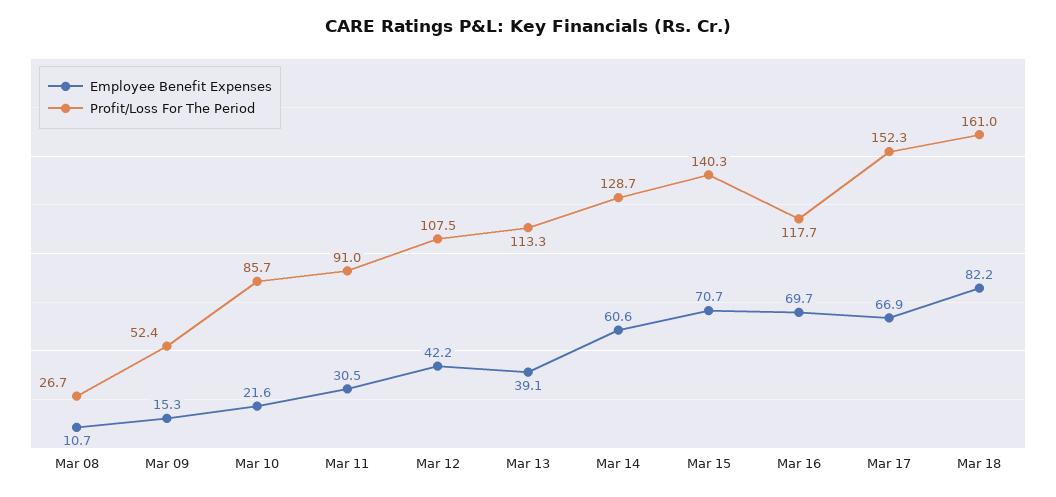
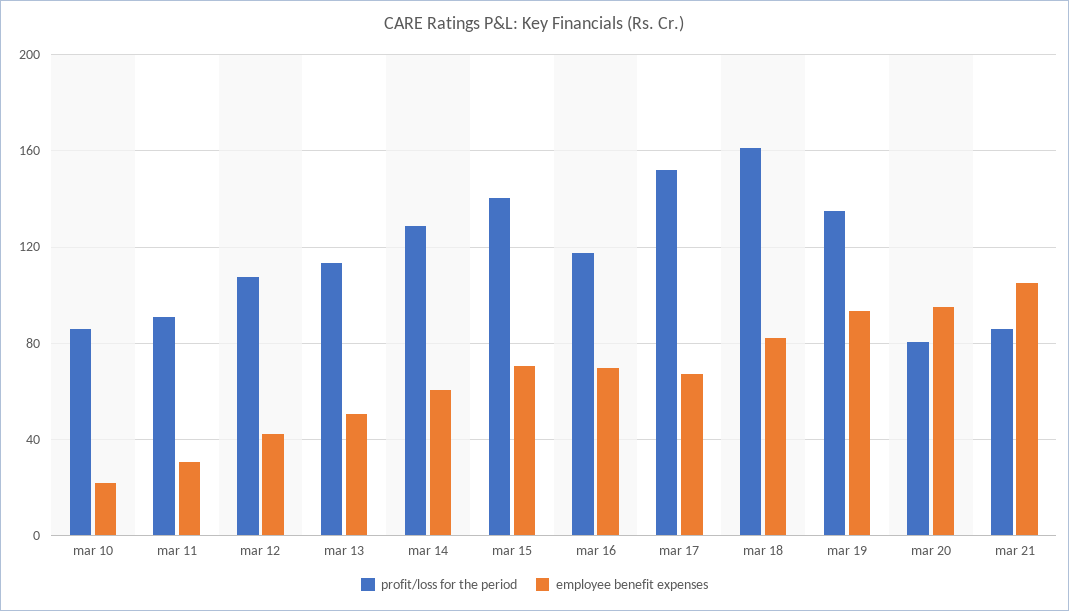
Employee Benefit Expenses, Mar 08: 10.7 -> none
Profit/Loss For The Period, Mar 08: 26.7 -> none
Employee Benefit Expenses, Mar 09: 15.3 -> none
Profit/Loss For The Period, Mar 09: 52.4 -> none
Employee Benefit Expenses, Mar 13: 39.1 -> 50
Profit/Loss For The Period, mar 19: none -> 135
Employee Benefit Expenses, mar 19: none -> 95
Profit/Loss For The Period, mar 20: none -> 80
Employee Benefit Expenses, mar 20: none -> 95
Profit/Loss For The Period, mar 21: none -> 85
Employee Benefit Expenses, mar 21: none -> 105

